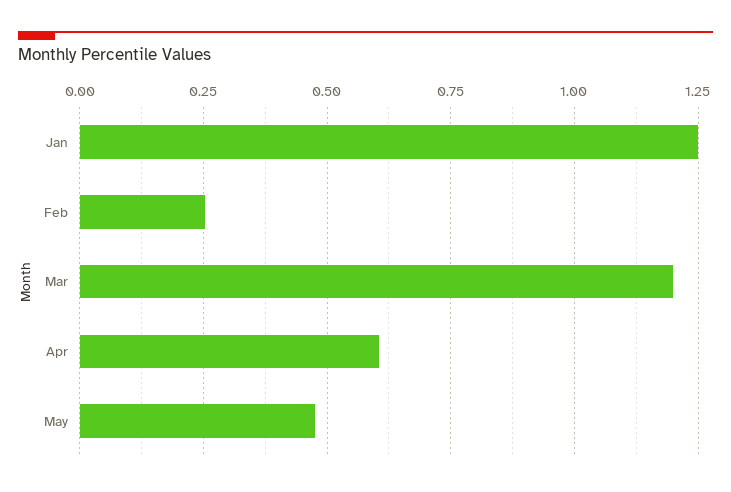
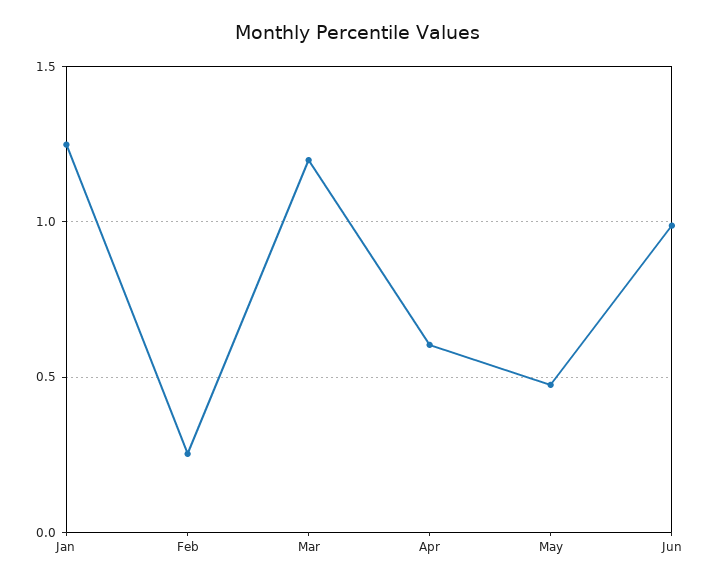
Jun: none -> 1

